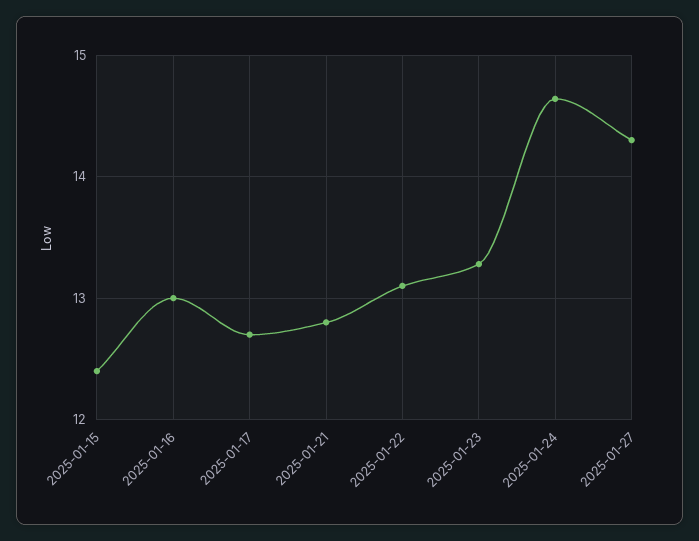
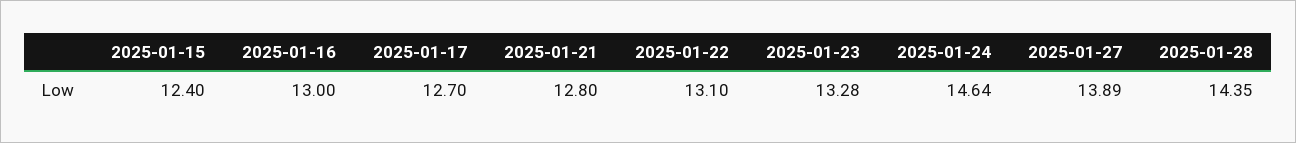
2025-01-27: 14.3 -> 13.89
2025-01-28: none -> 14.35

